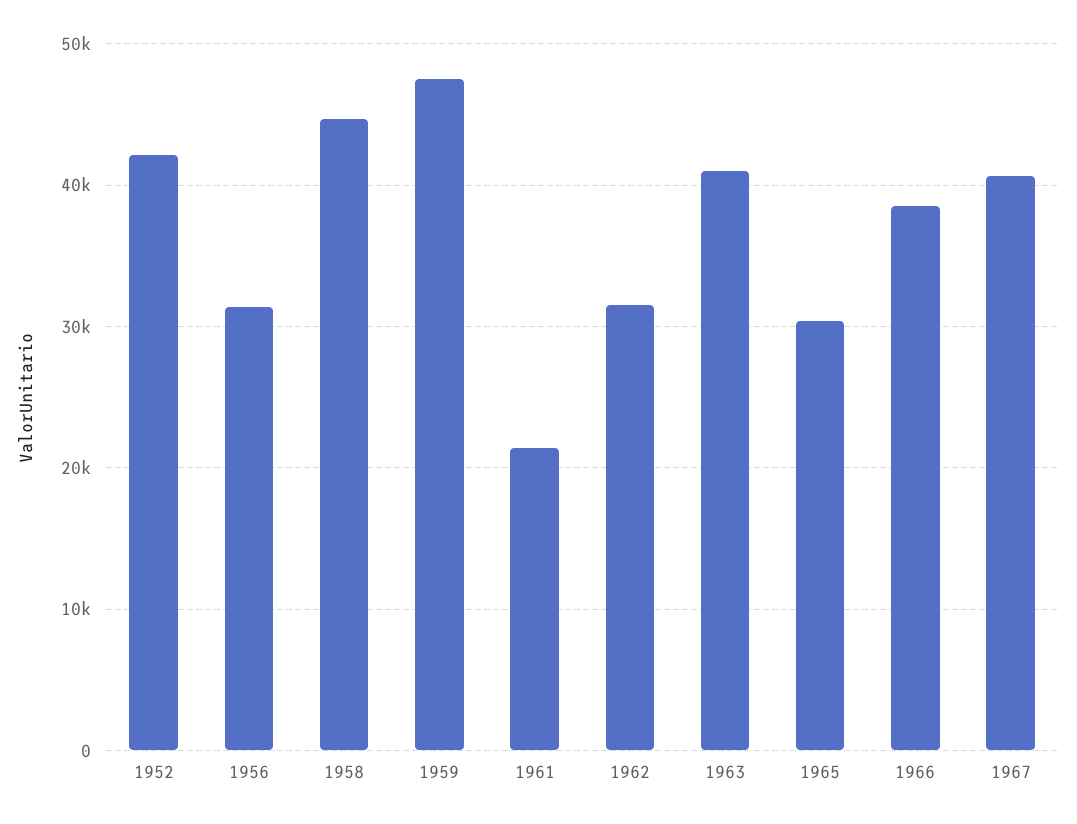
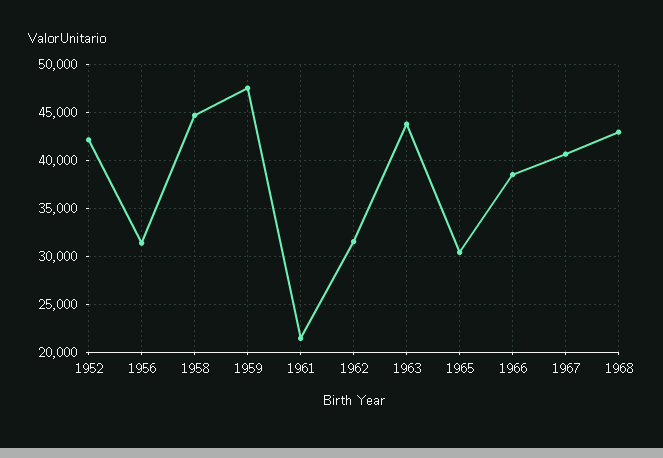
1963: 41000 -> 44000
1968: none -> 43000

